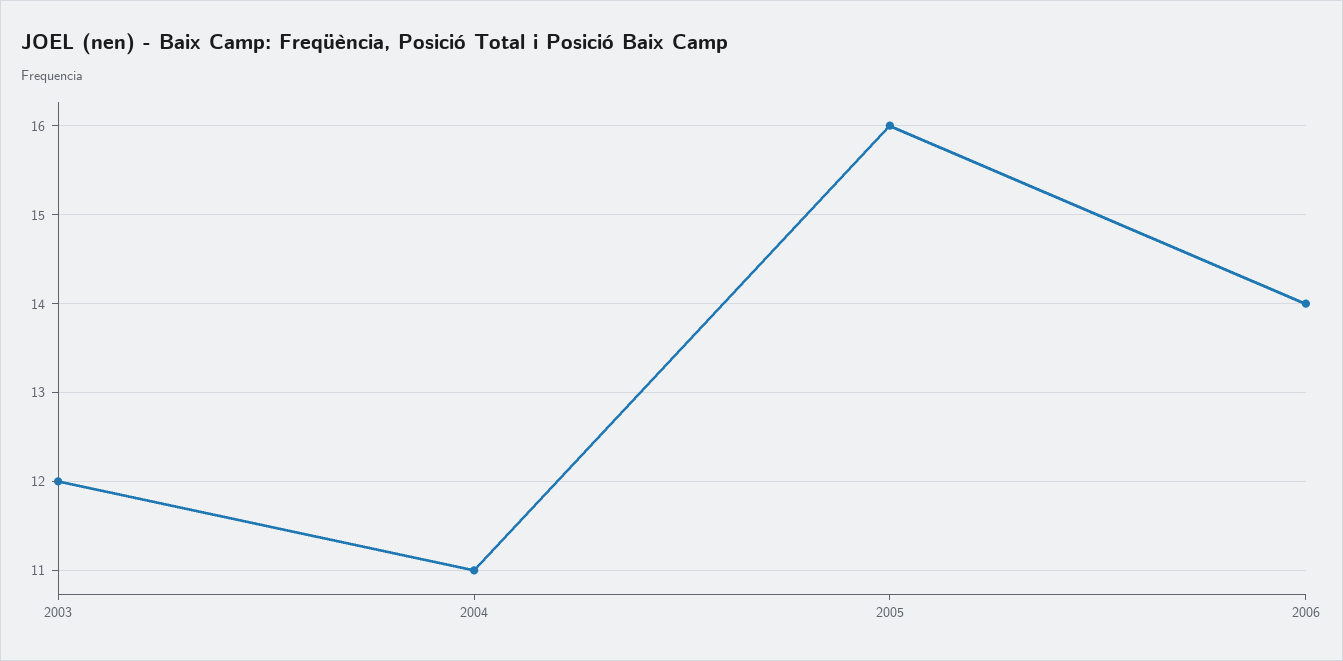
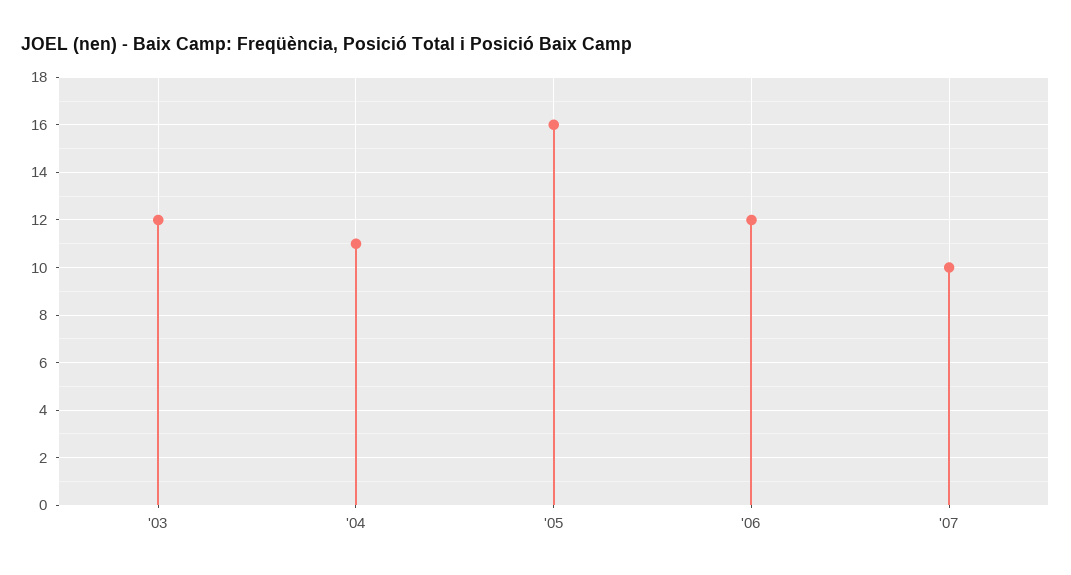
2006: 14 -> 12
'07: none -> 10

